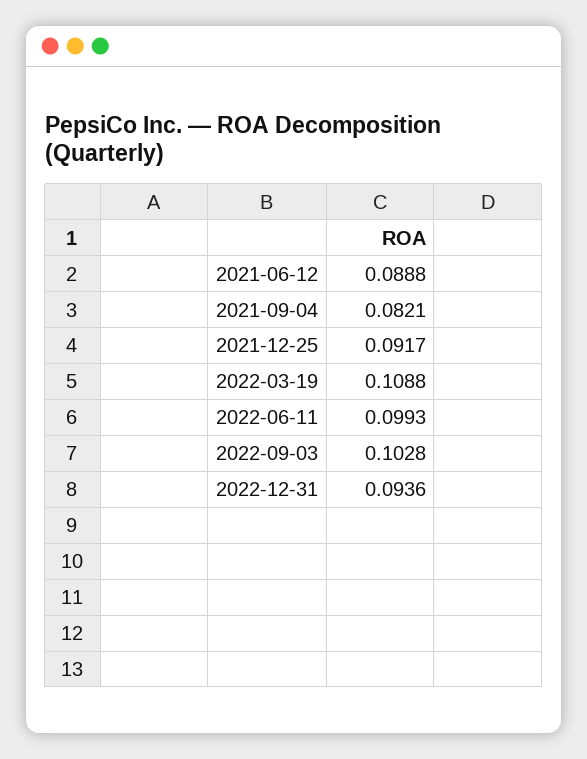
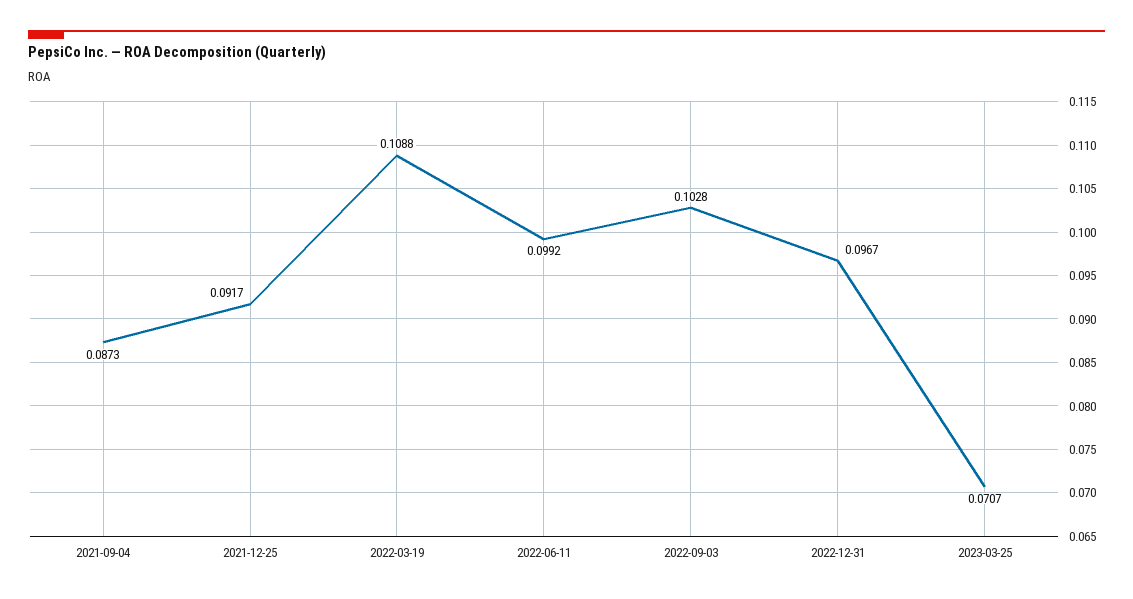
2021-06-12: 0.0888 -> none
2021-09-04: 0.0821 -> 0.0873
2022-06-11: 0.0993 -> 0.0992
2022-12-31: 0.0936 -> 0.0967
2023-03-25: none -> 0.0707

